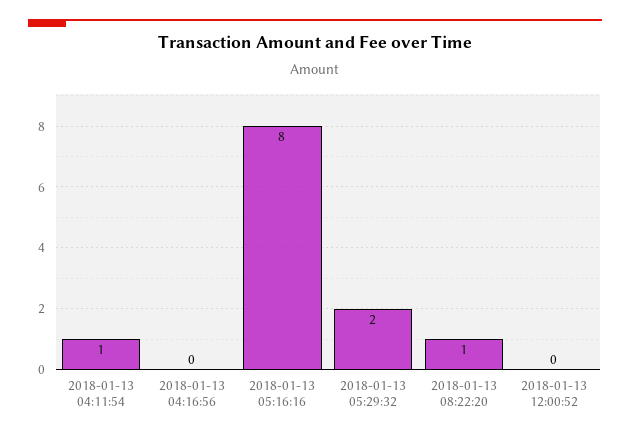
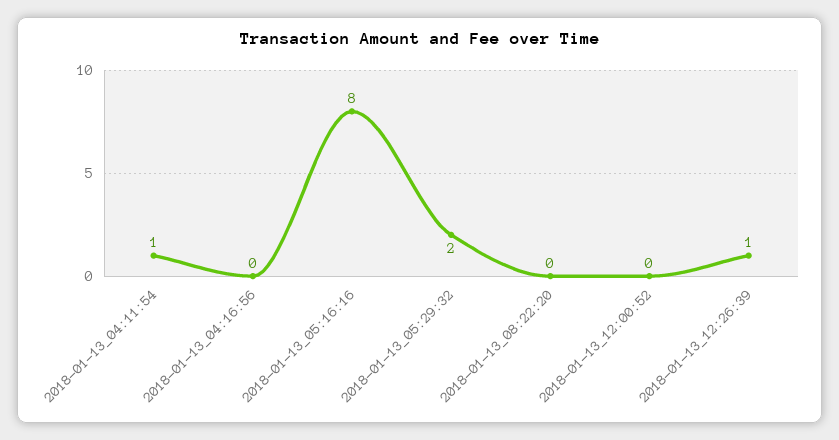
2018-01-13 08:22:20: 1 -> 0
2018-01-13_12:26:39: none -> 1

